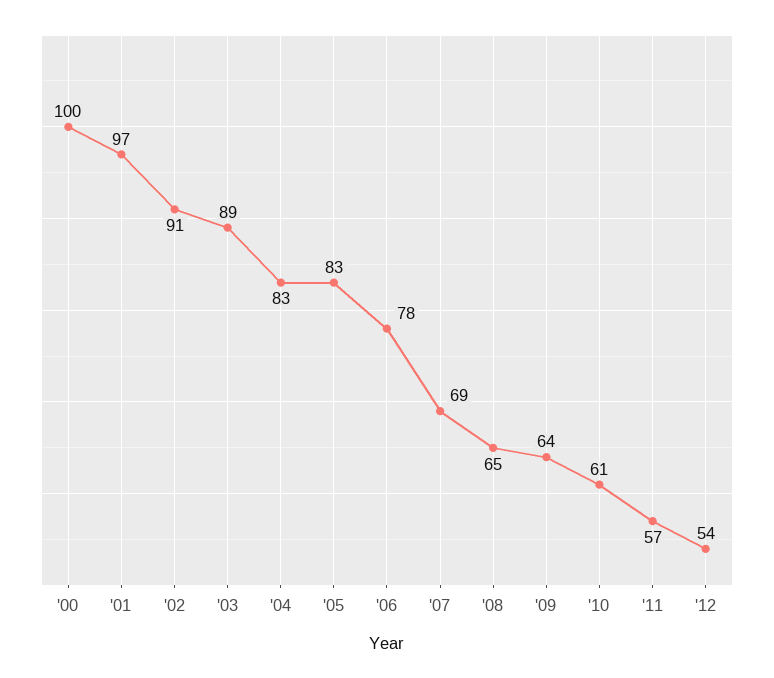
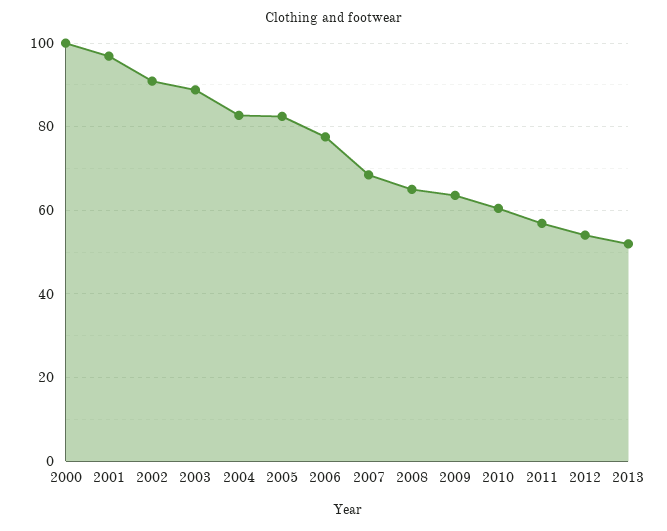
2013: none -> 52

